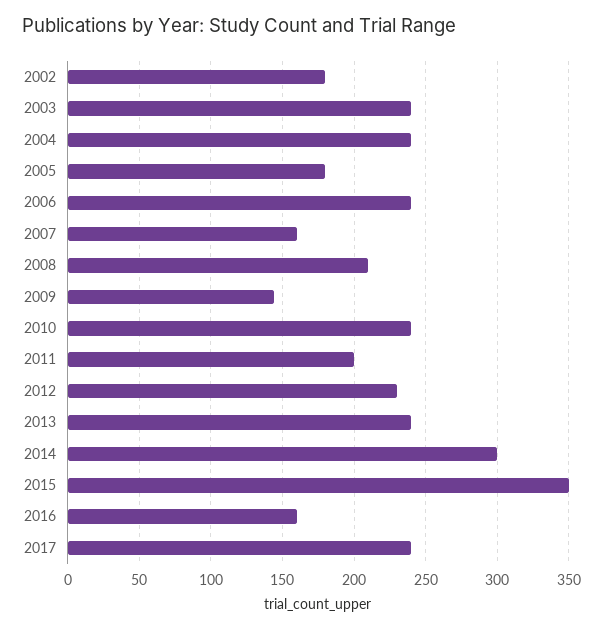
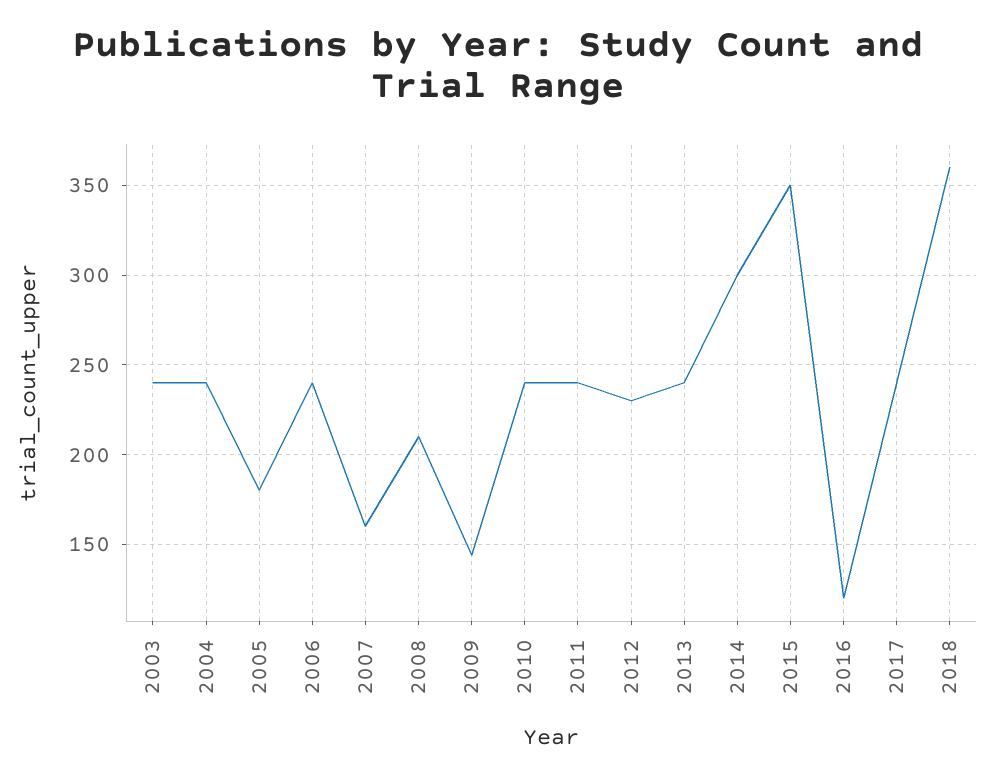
2002: 180 -> none
2011: 200 -> 240
2016: 160 -> 120
2018: none -> 360

